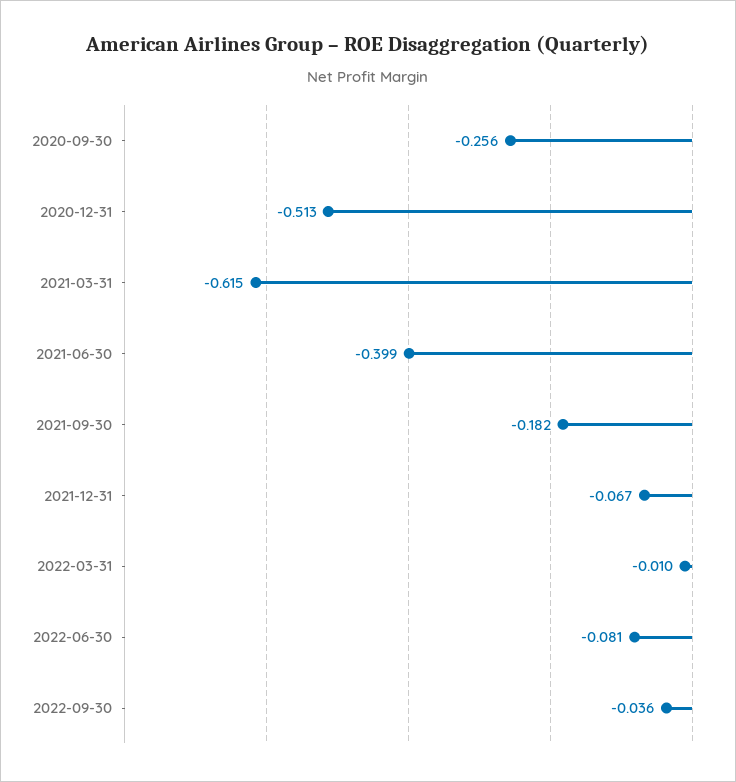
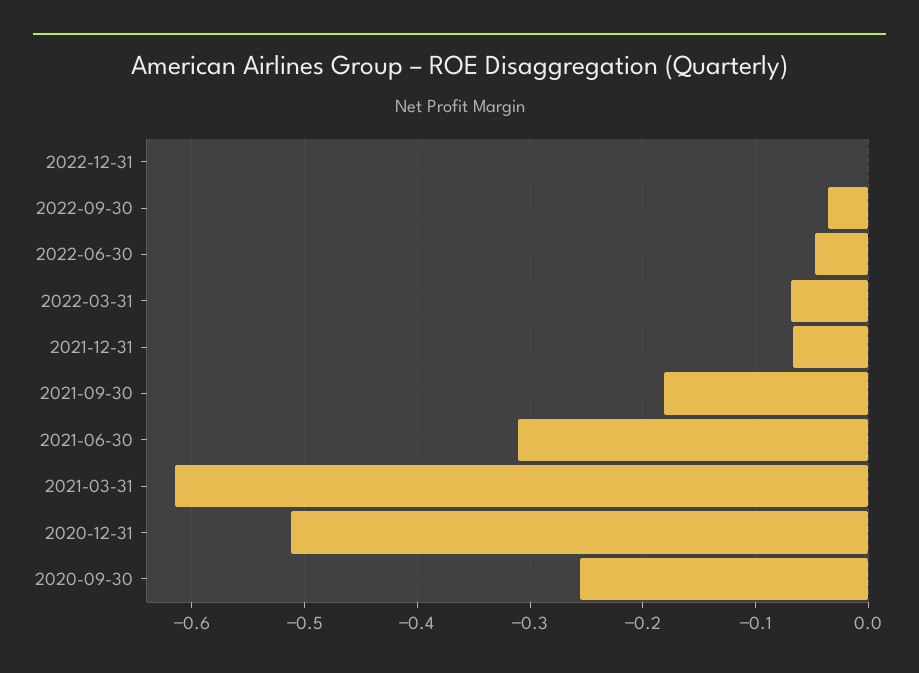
2021-06-30: -0.399 -> -0.31
2022-03-31: -0.01 -> -0.07
2022-06-30: -0.081 -> -0.05
2022-12-31: none -> 0

